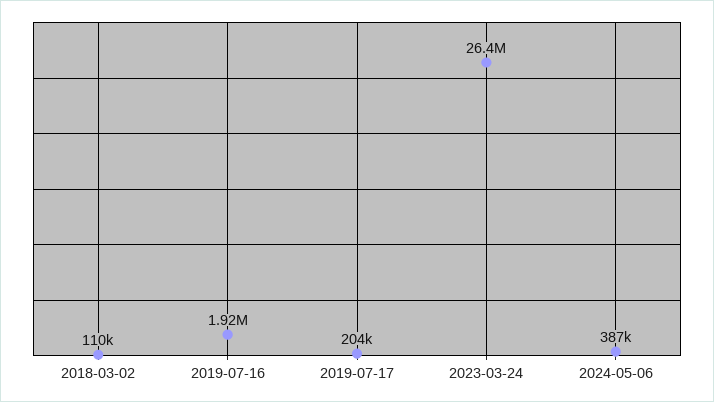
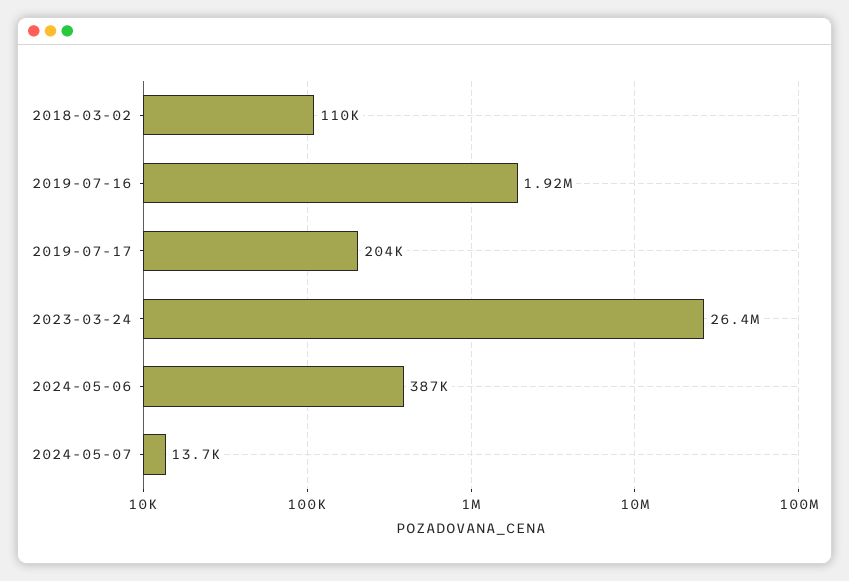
2024-05-07: none -> 13700

